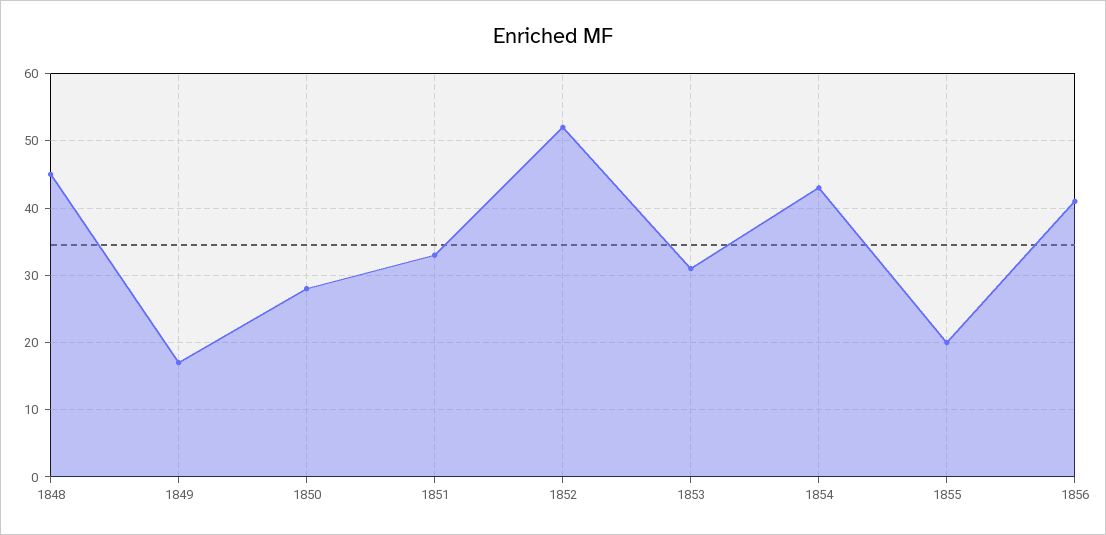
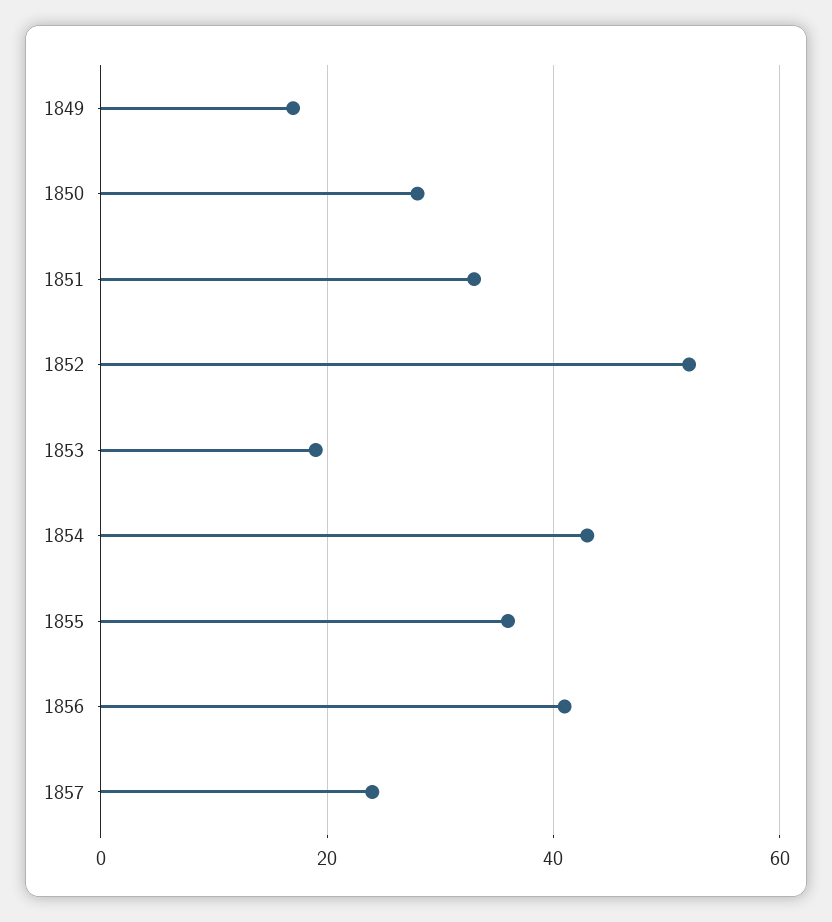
1848: 45 -> none
1853: 31 -> 20
1855: 20 -> 35
1857: none -> 25

